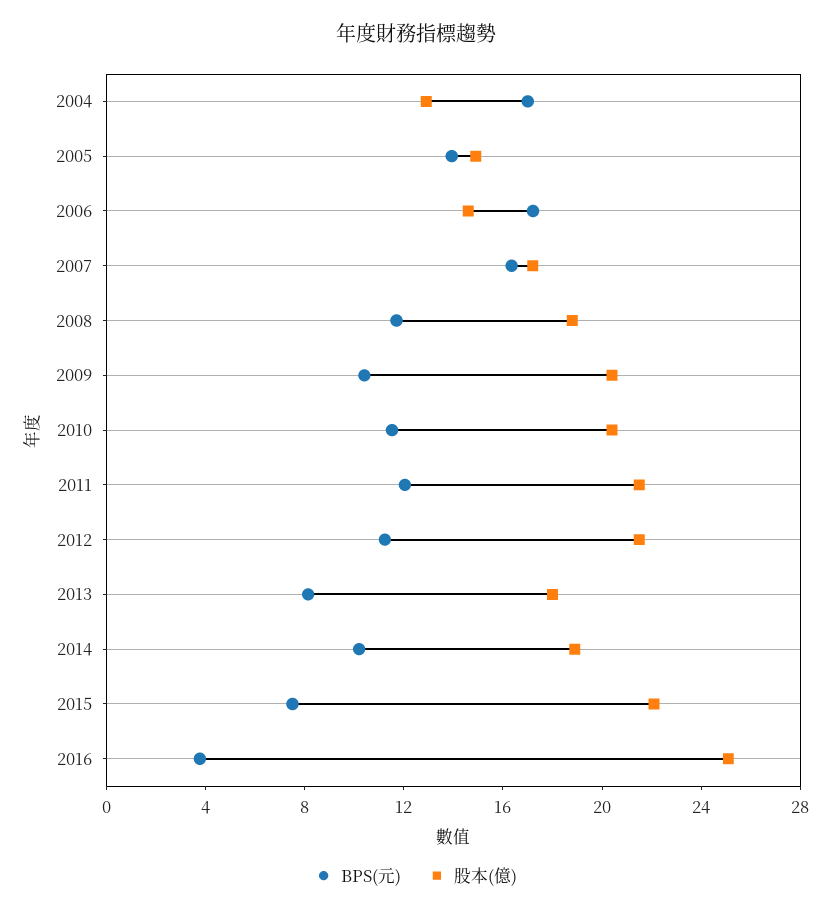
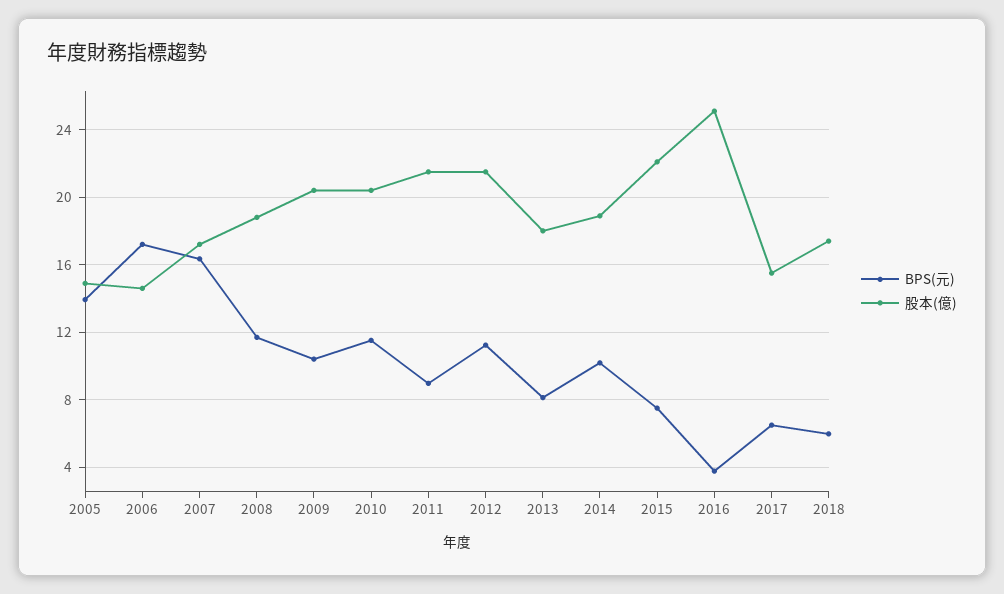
BPS(元), 2004: 17 -> none
股本(億), 2004: 13 -> none
BPS(元), 2011: 12 -> 9
BPS(元), 2017: none -> 6.5
股本(億), 2017: none -> 15.5
BPS(元), 2018: none -> 6
股本(億), 2018: none -> 17.5

